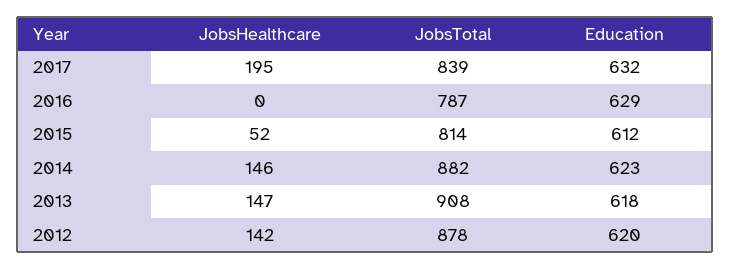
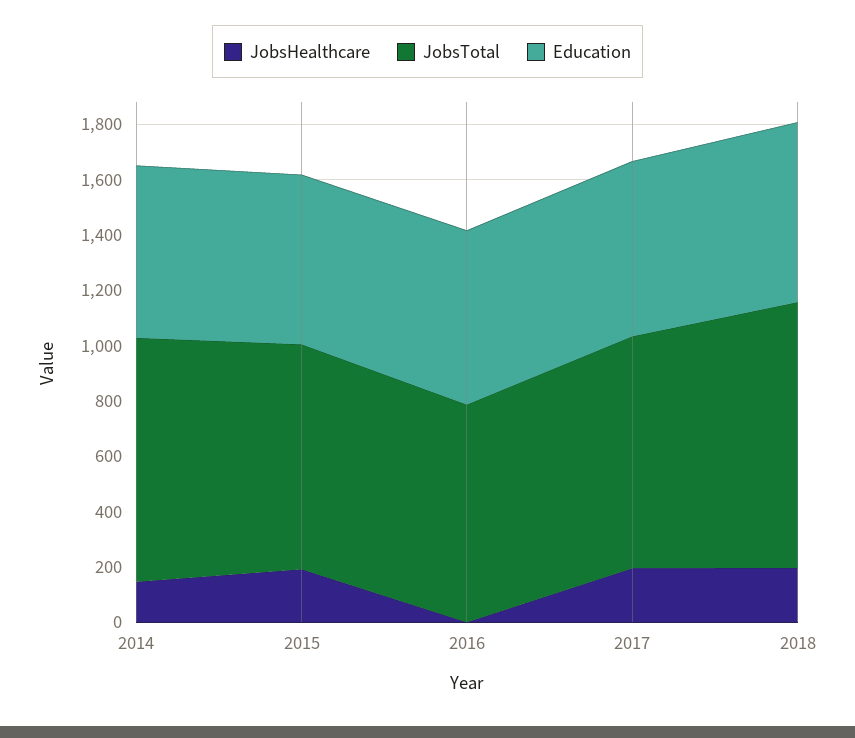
JobsHealthcare, 2015: 52 -> 200
JobsHealthcare, 2013: 147 -> none
JobsTotal, 2013: 908 -> none
Education, 2013: 618 -> none
JobsHealthcare, 2012: 142 -> none
JobsTotal, 2012: 878 -> none
Education, 2012: 620 -> none
JobsHealthcare, 2018: none -> 200
JobsTotal, 2018: none -> 950
Education, 2018: none -> 650

